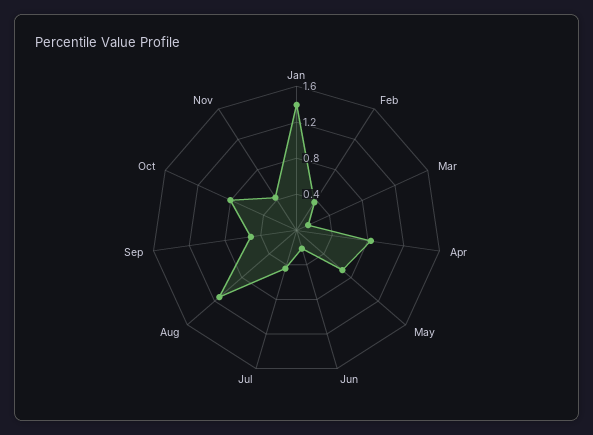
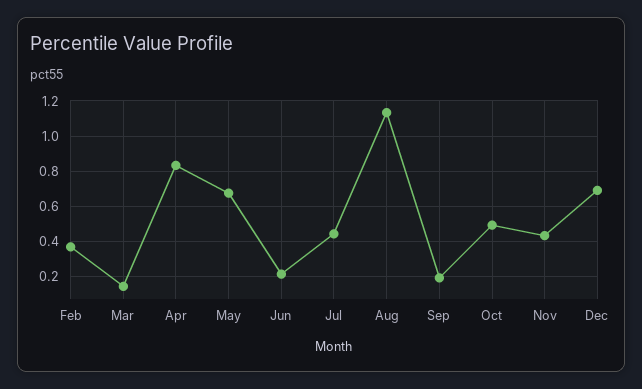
Jan: 1.4 -> none
Sep: 0.5 -> 0.2
Oct: 0.8 -> 0.5
Dec: none -> 0.7

